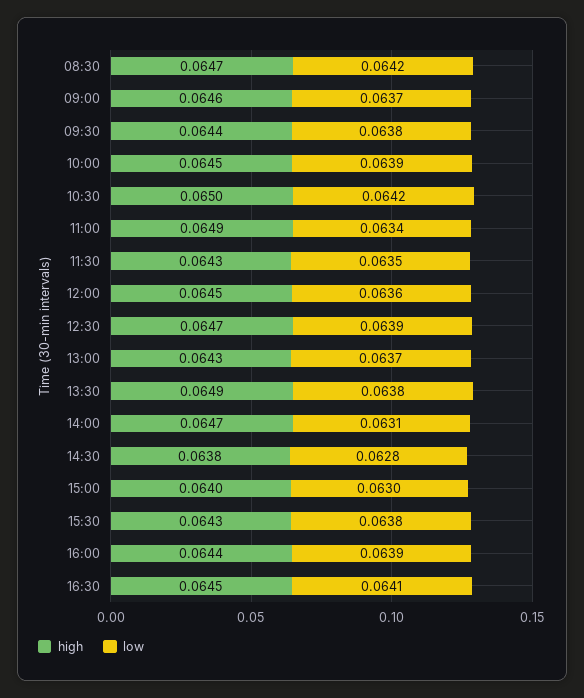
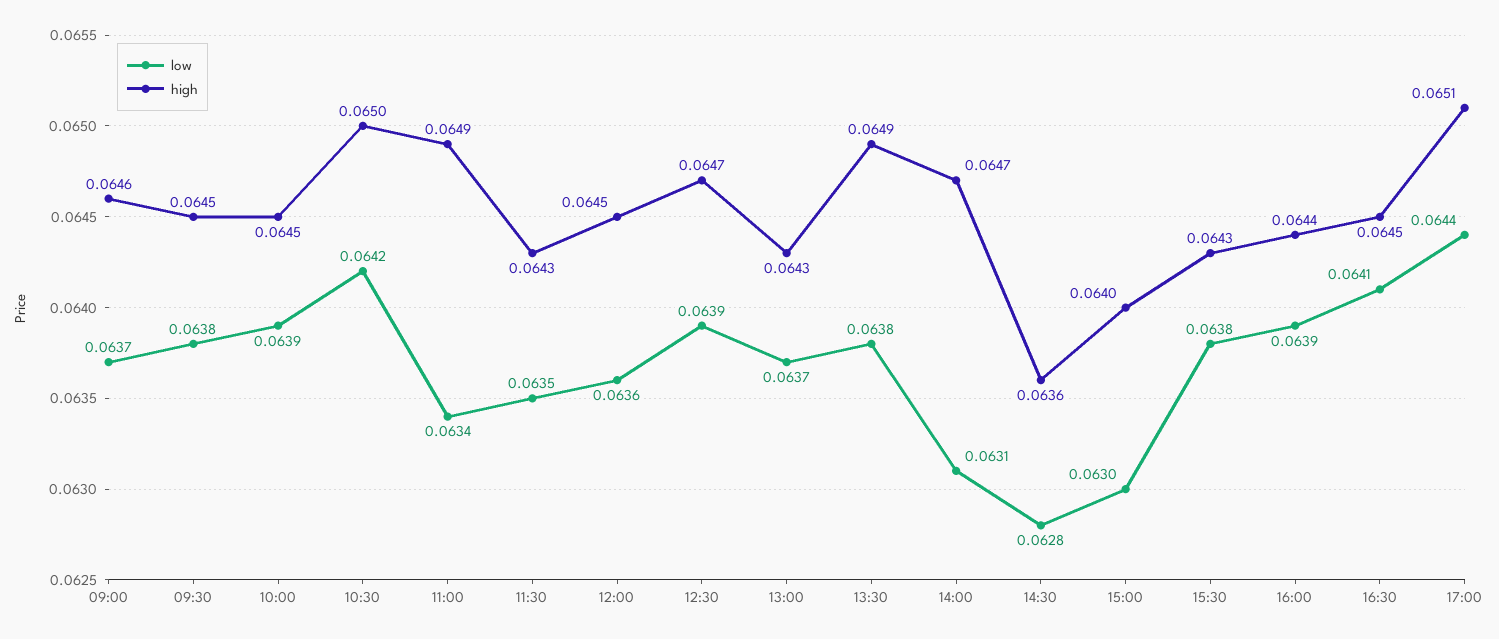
high, 08:30: 0.0647 -> none
low, 08:30: 0.0642 -> none
high, 09:30: 0.0644 -> 0.0645
high, 14:30: 0.0638 -> 0.0636
low, 17:00: none -> 0.0644
high, 17:00: none -> 0.0651

